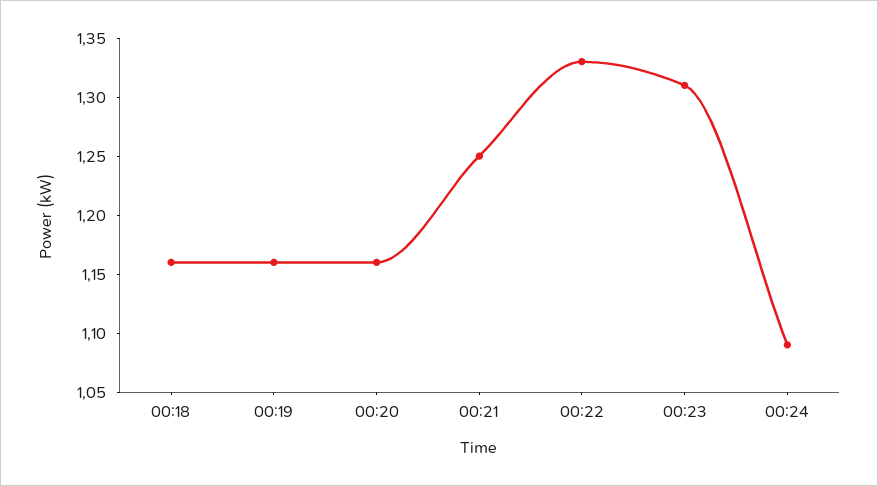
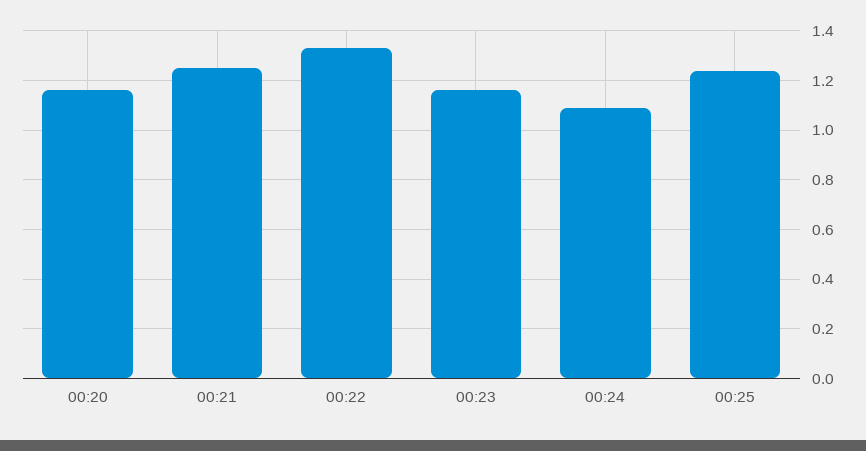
00:18: 1.16 -> none
00:19: 1.16 -> none
00:23: 1.31 -> 1.15
00:25: none -> 1.25

